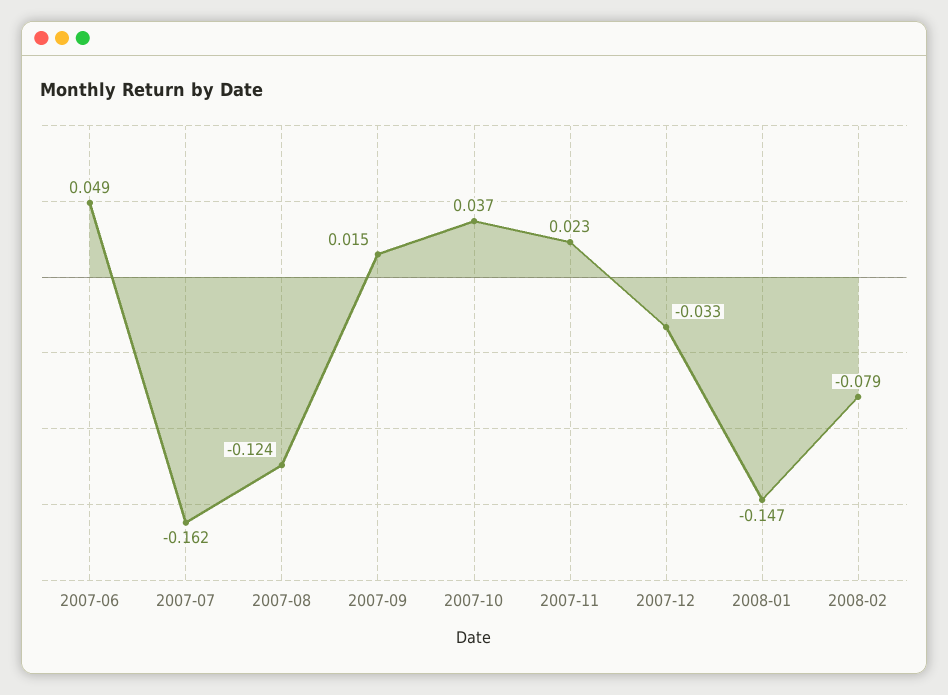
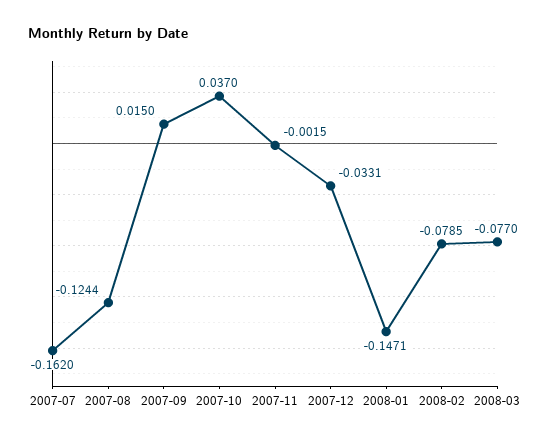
2007-06: 0.049 -> none
2007-11: 0.023 -> -0.0015
2008-03: none -> -0.077

